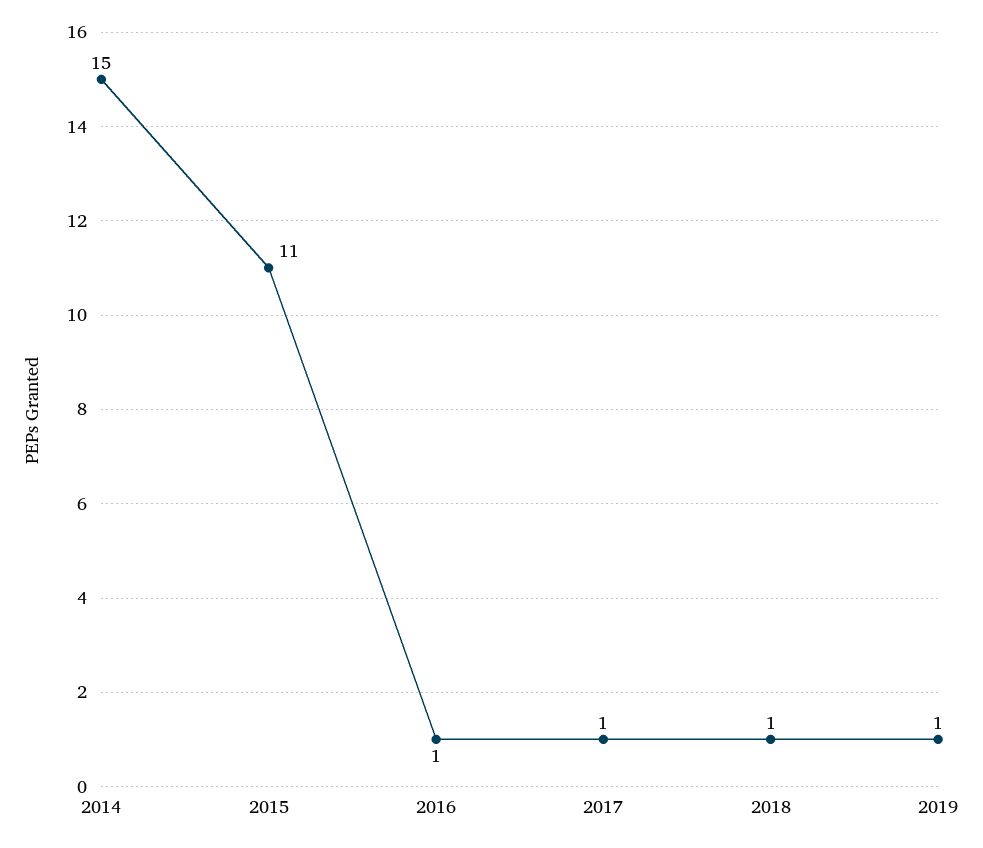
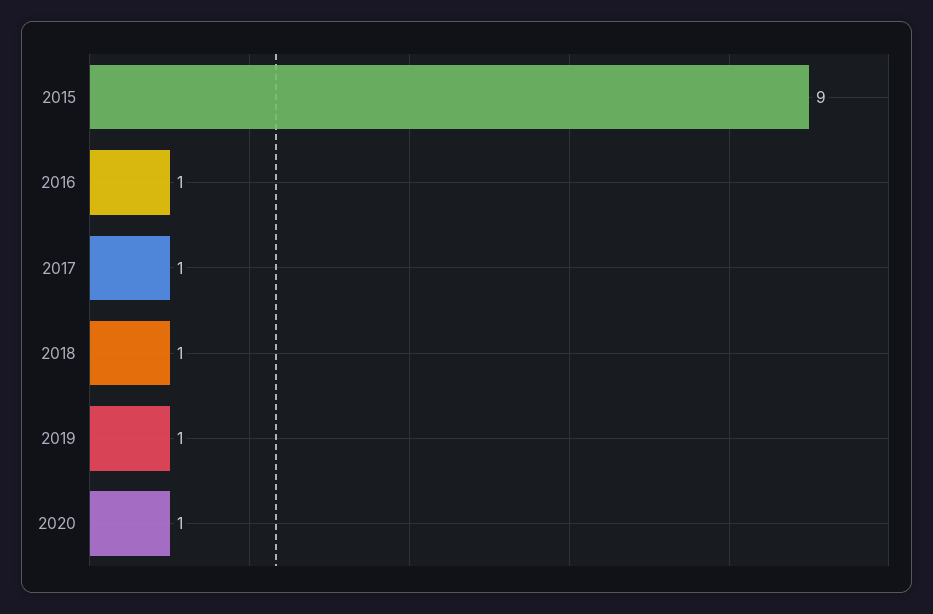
2014: 15 -> none
2015: 11 -> 9
2020: none -> 1

